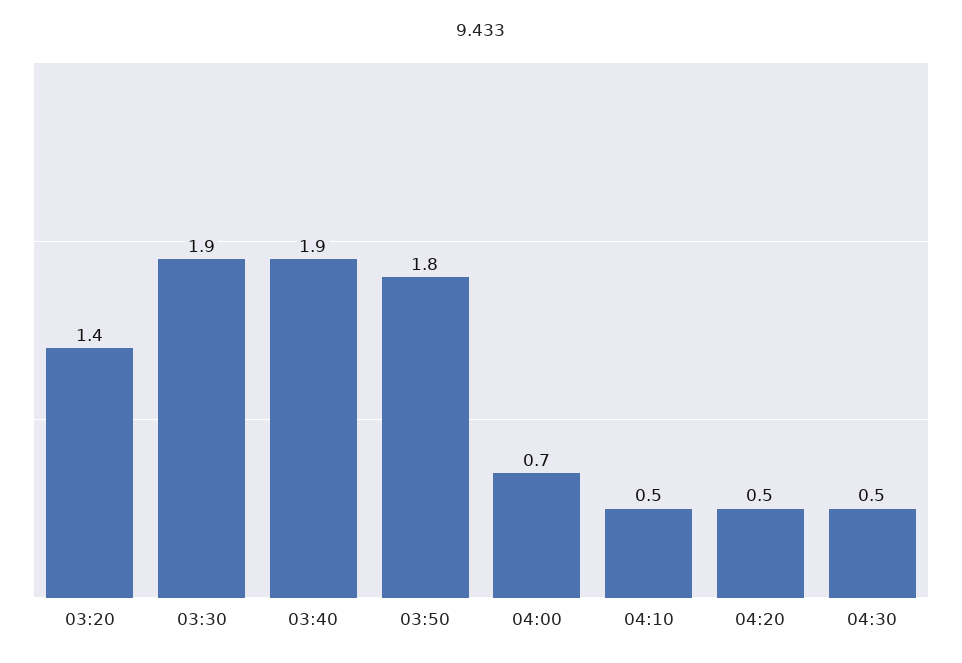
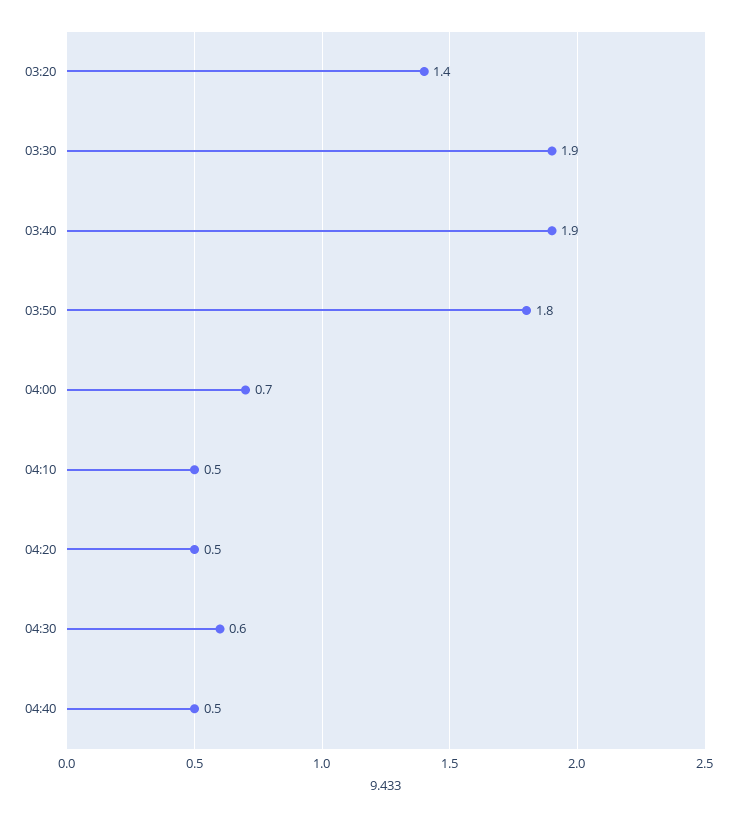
04:30: 0.5 -> 0.6
04:40: none -> 0.5

